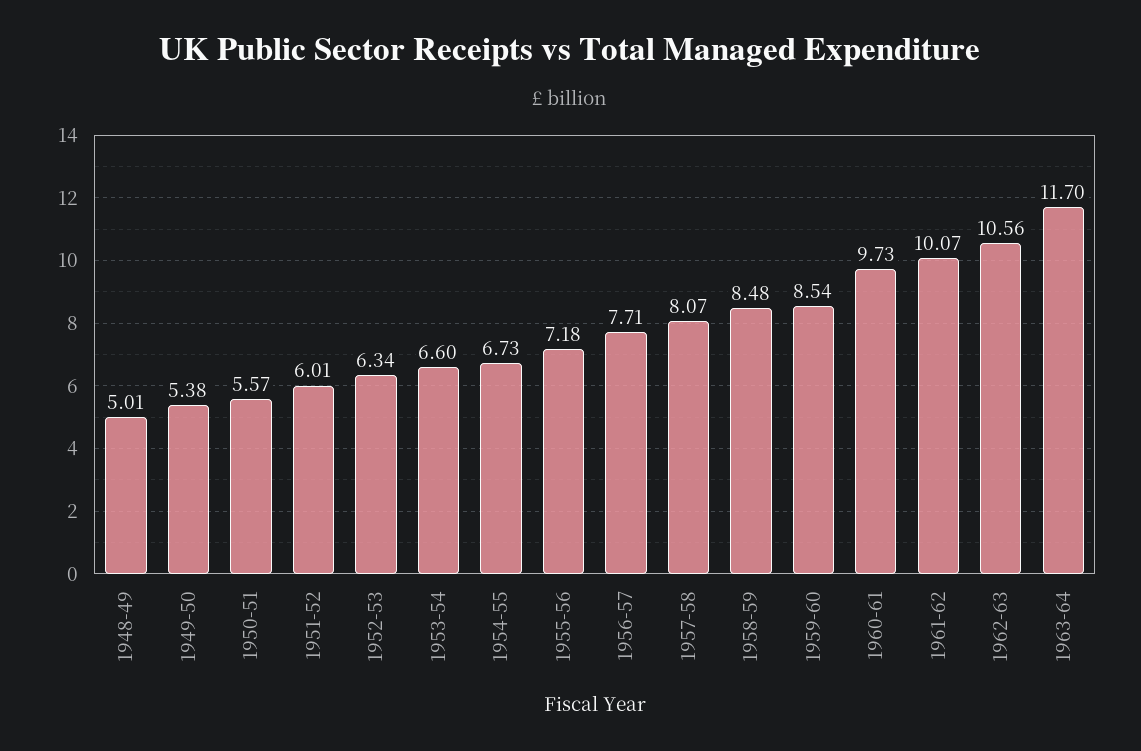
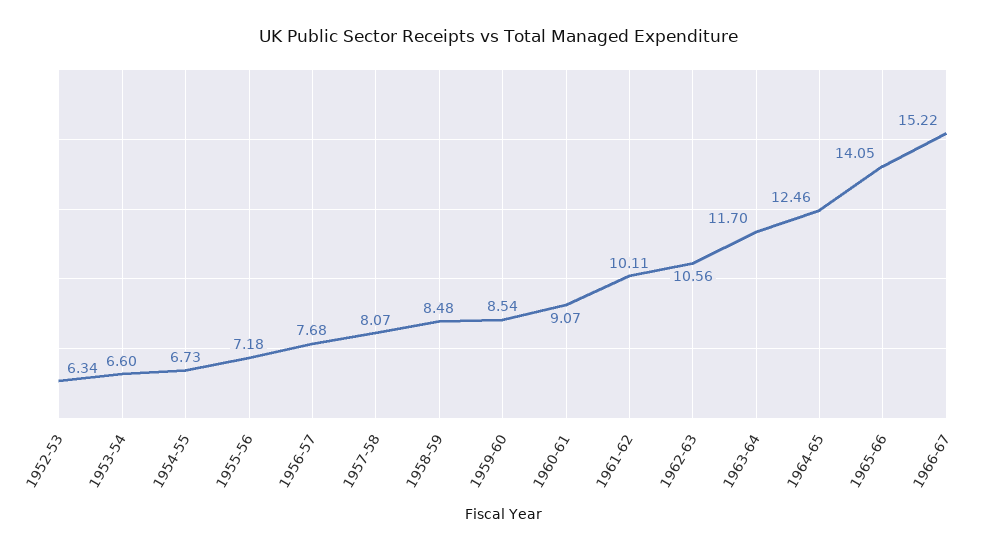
1948-49: 5.01 -> none
1949-50: 5.38 -> none
1950-51: 5.57 -> none
1951-52: 6.01 -> none
1956-57: 7.71 -> 7.68
1960-61: 9.73 -> 9.07
1961-62: 10.07 -> 10.11
1964-65: none -> 12.46
1965-66: none -> 14.05
1966-67: none -> 15.22

